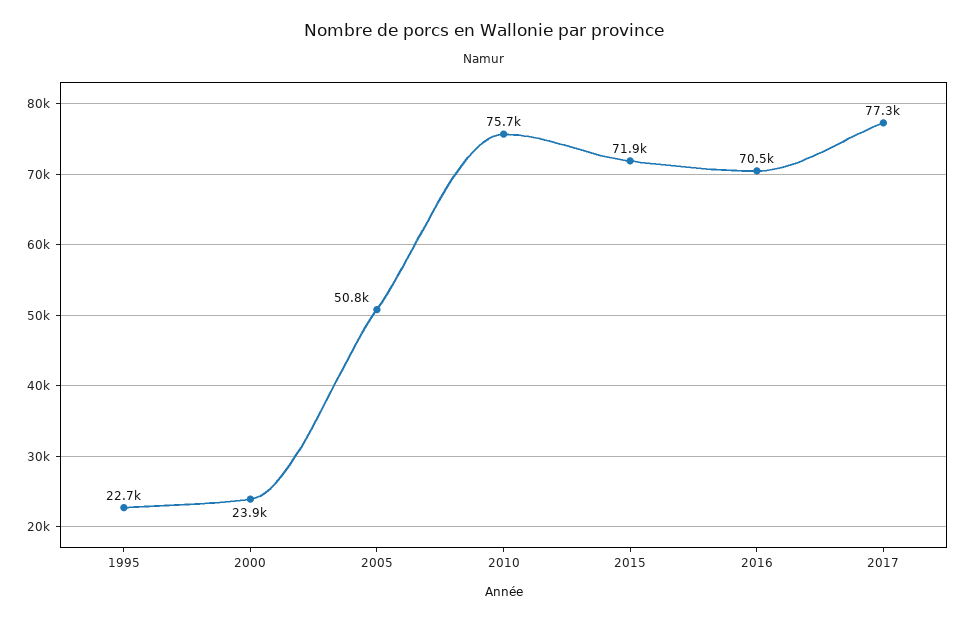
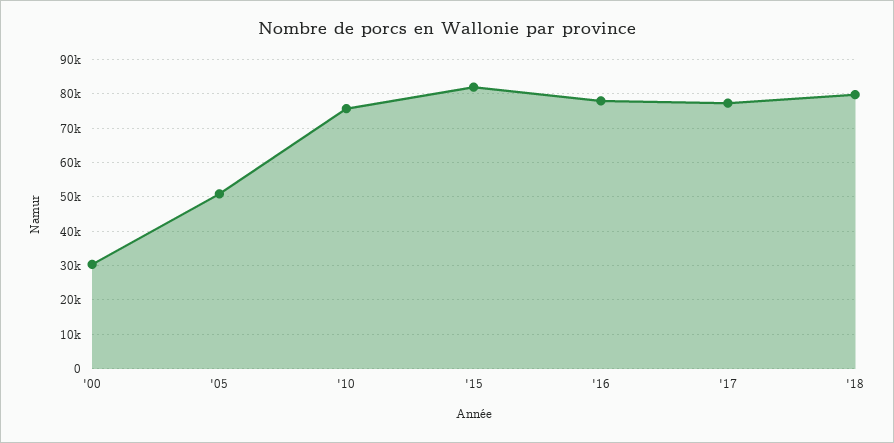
1995: 22700 -> none
2000: 23900 -> 30000
2015: 71900 -> 82000
2016: 70500 -> 78000
'18: none -> 80000

